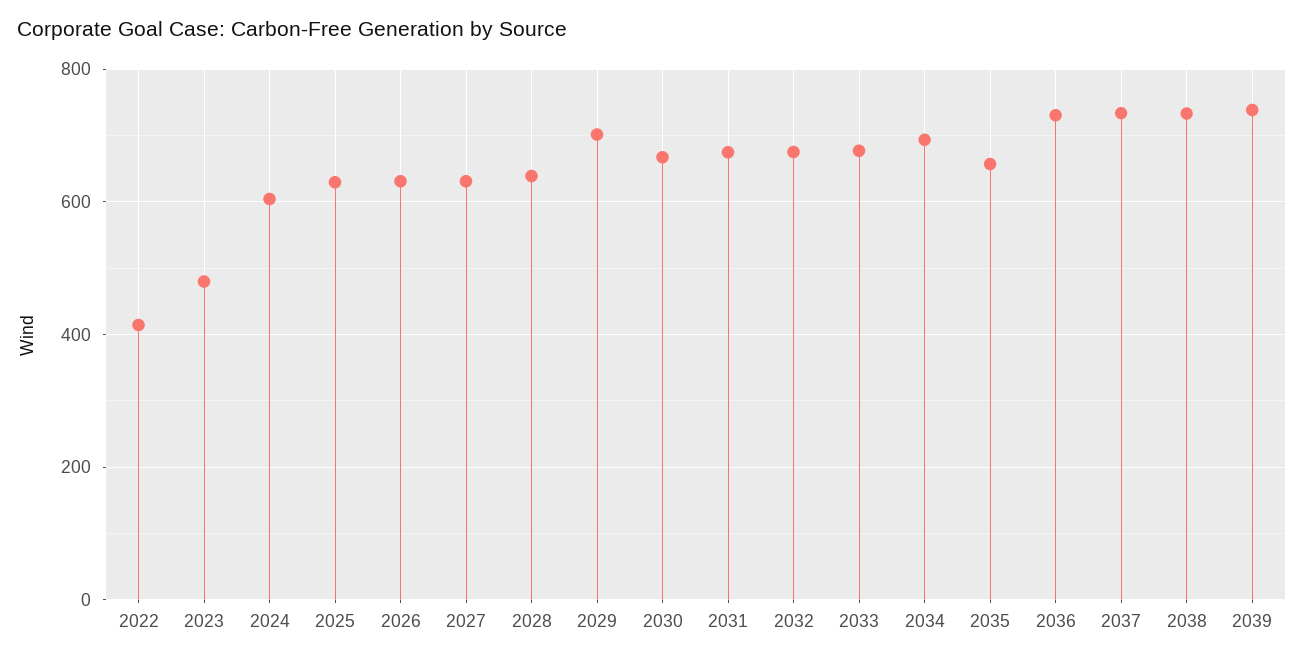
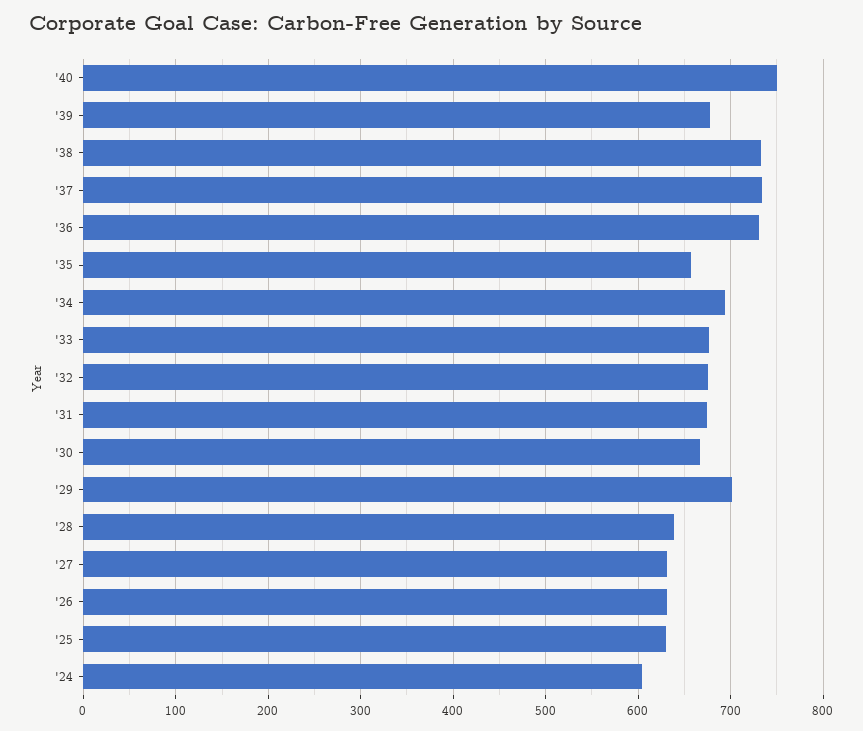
2022: 420 -> none
2023: 480 -> none
2039: 740 -> 680
'40: none -> 750

